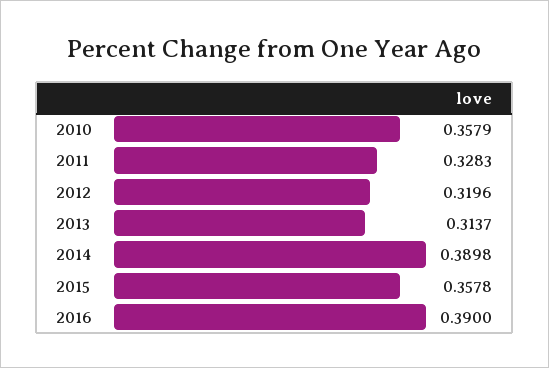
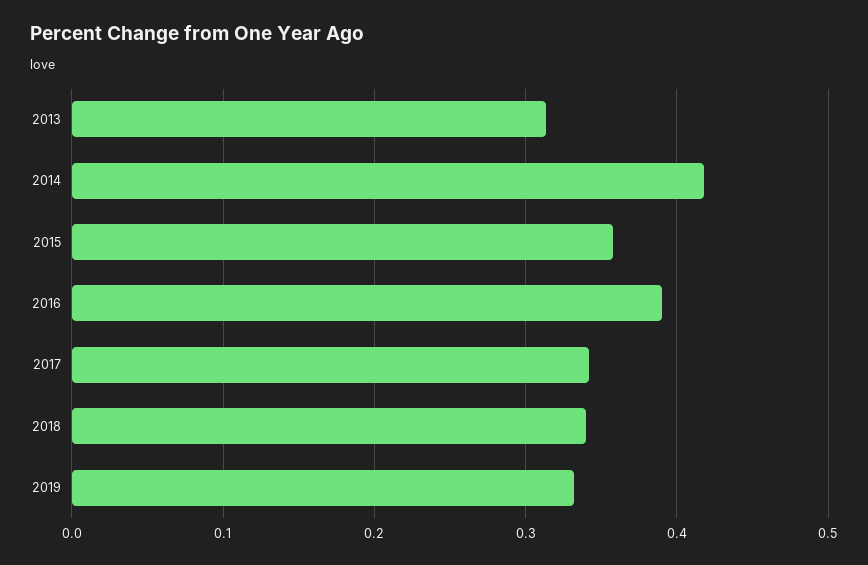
2010: 0.3579 -> none
2011: 0.3283 -> none
2012: 0.3196 -> none
2014: 0.3898 -> 0.42
2017: none -> 0.34
2018: none -> 0.34
2019: none -> 0.33

